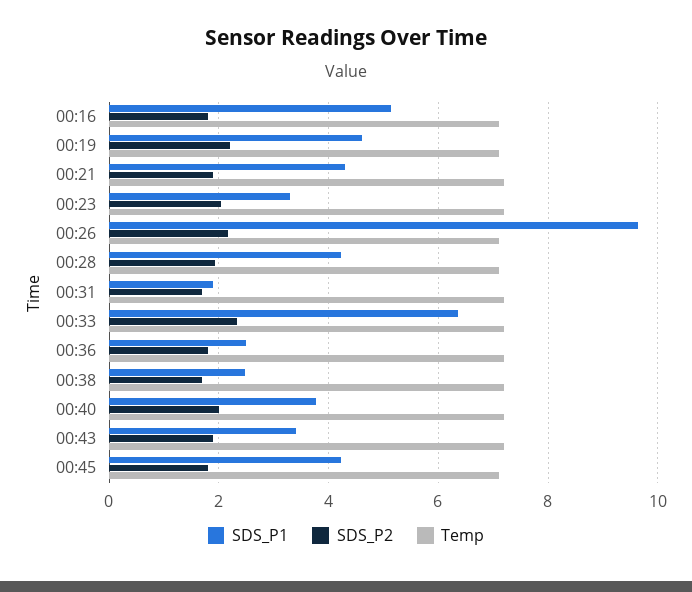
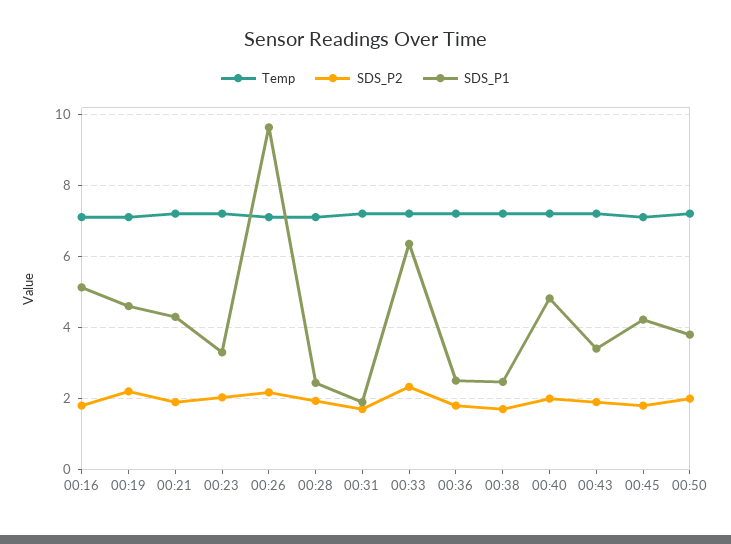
SDS_P1, 00:28: 4.2 -> 2.4
SDS_P1, 00:40: 3.8 -> 4.8
Temp, 00:50: none -> 7.2
SDS_P2, 00:50: none -> 2
SDS_P1, 00:50: none -> 3.8

